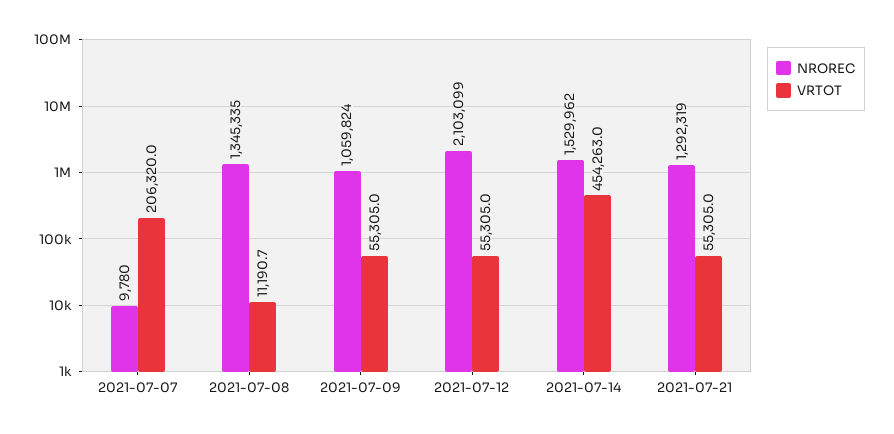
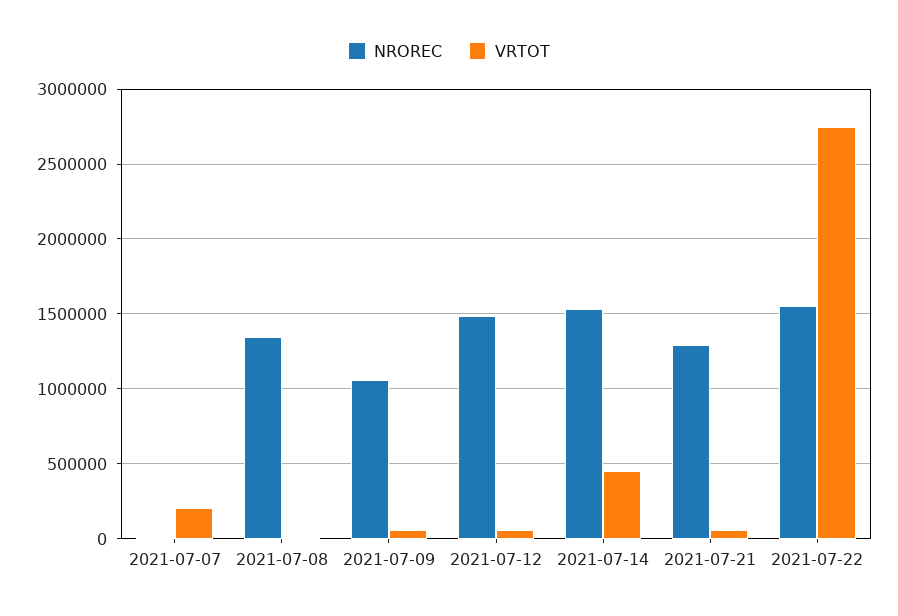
NROREC, 2021-07-12: 2103099 -> 1500000
NROREC, 2021-07-22: none -> 1550000
VRTOT, 2021-07-22: none -> 2750000

